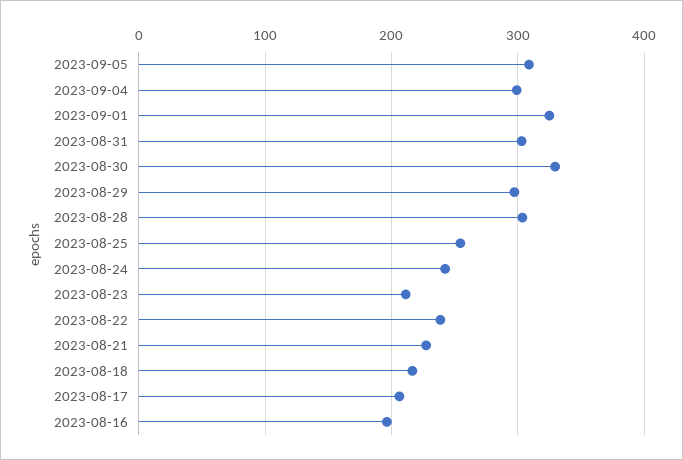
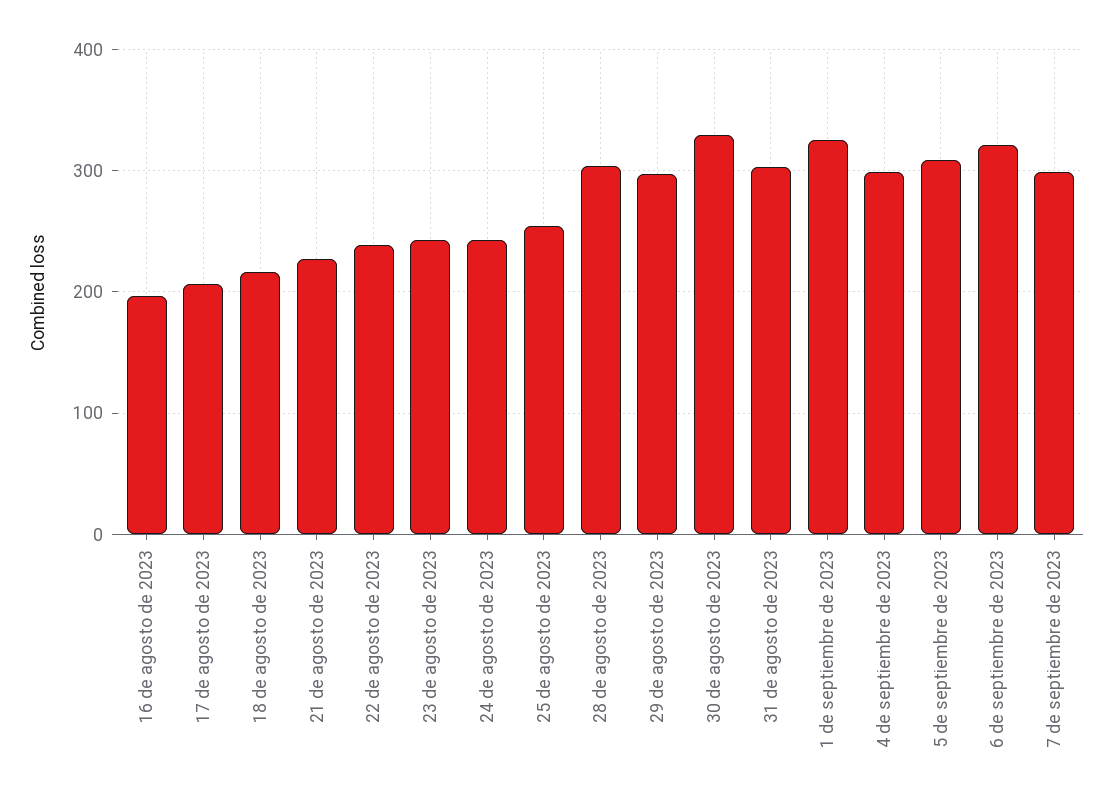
2023-08-23: 210 -> 240
6 de septiembre de 2023: none -> 320
7 de septiembre de 2023: none -> 300

